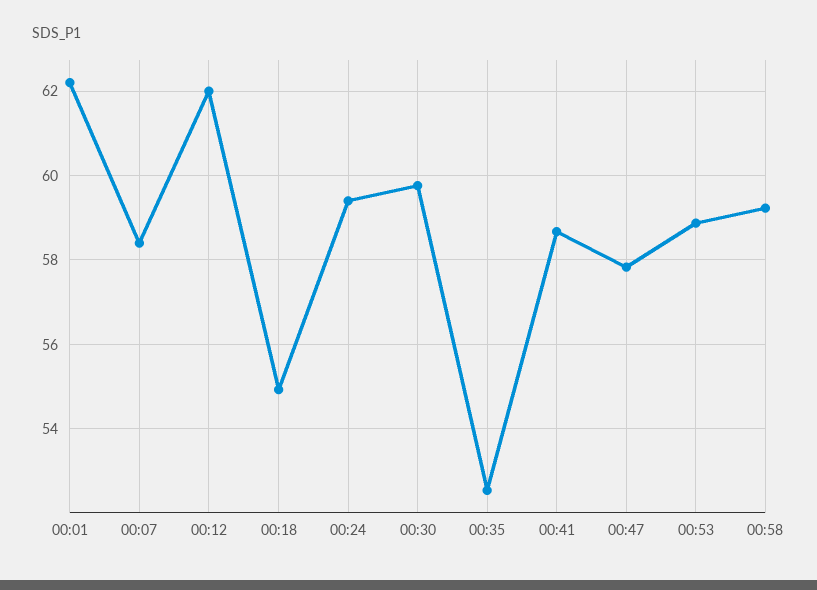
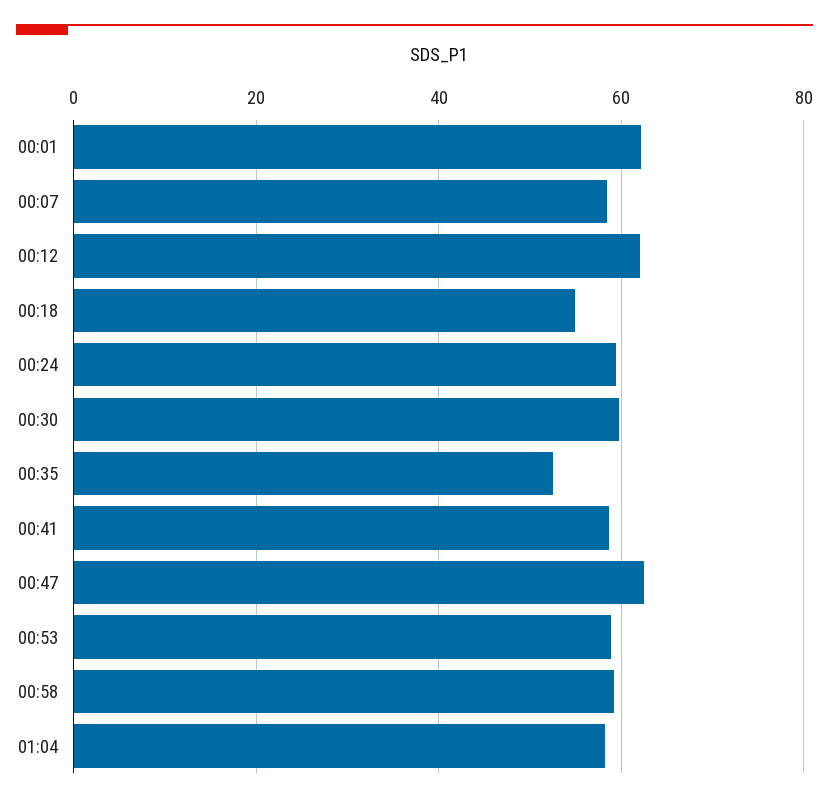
00:47: 57.8 -> 62
01:04: none -> 58

